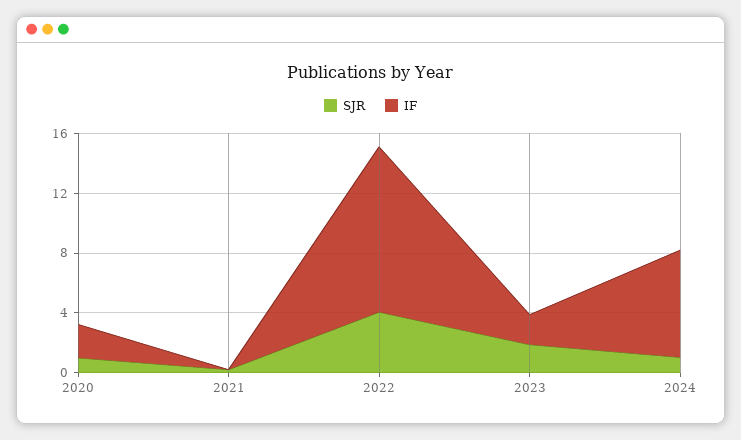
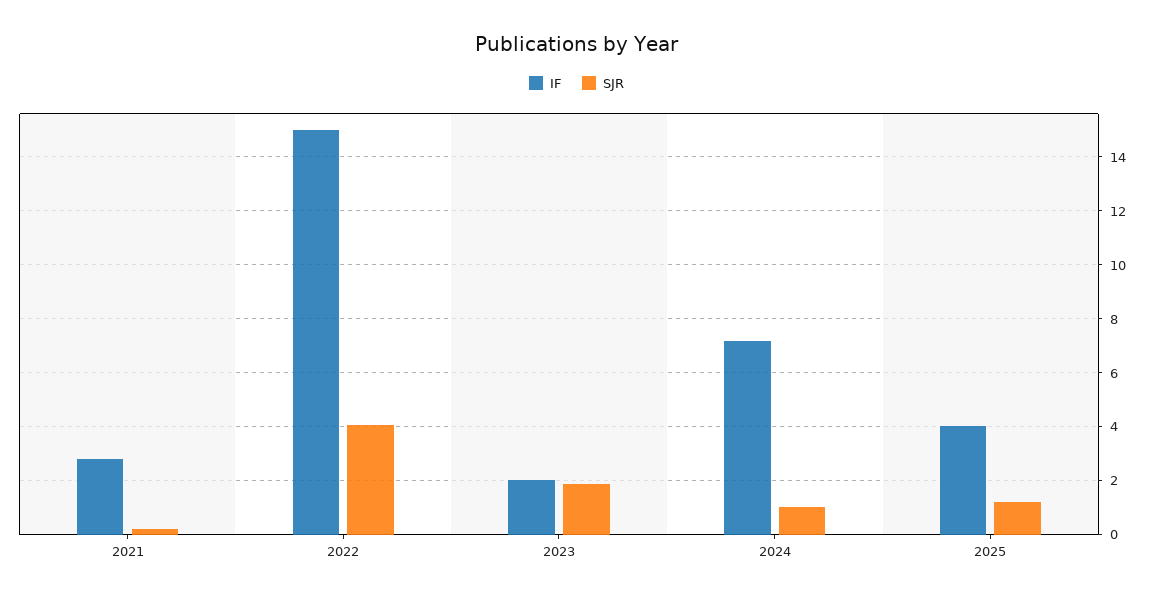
SJR, 2020: 1 -> none
IF, 2020: 2 -> none
IF, 2021: 0 -> 2.75
IF, 2022: 11 -> 15
IF, 2025: none -> 4
SJR, 2025: none -> 1.25

